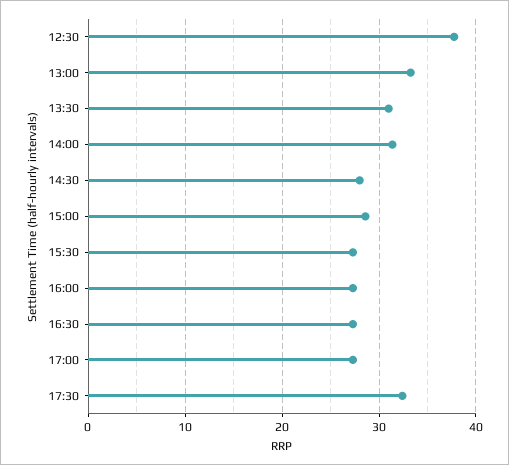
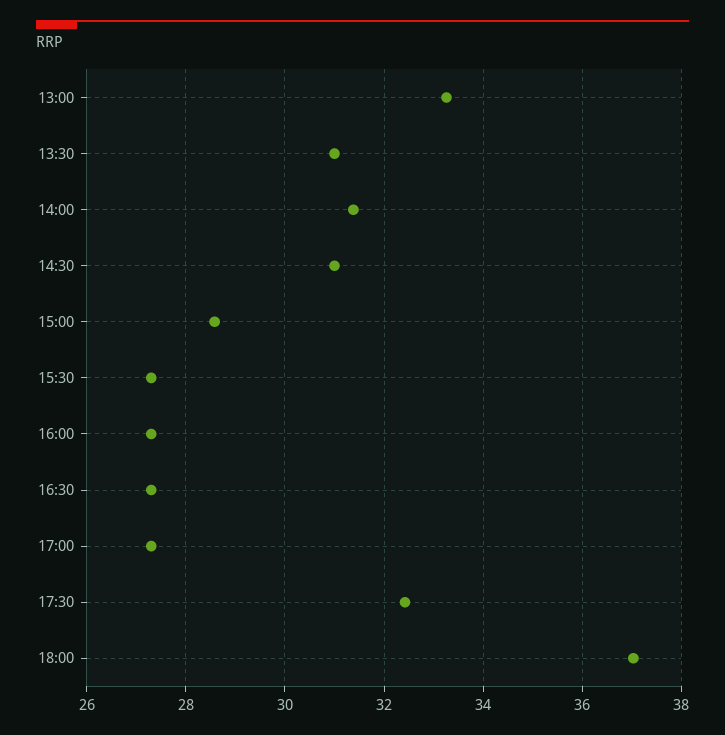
12:30: 38 -> none
14:30: 28 -> 31
18:00: none -> 37

